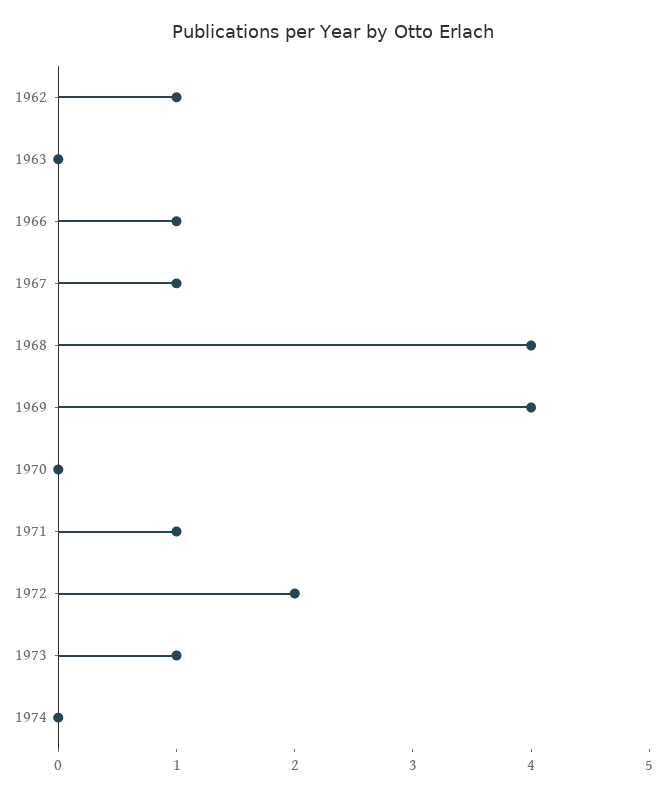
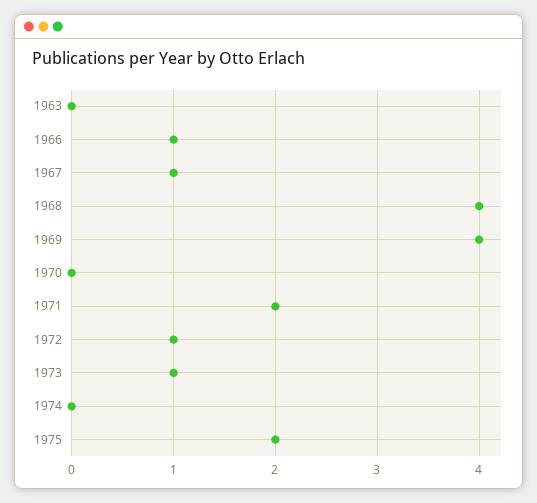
1962: 1 -> none
1971: 1 -> 2
1972: 2 -> 1
1975: none -> 2

